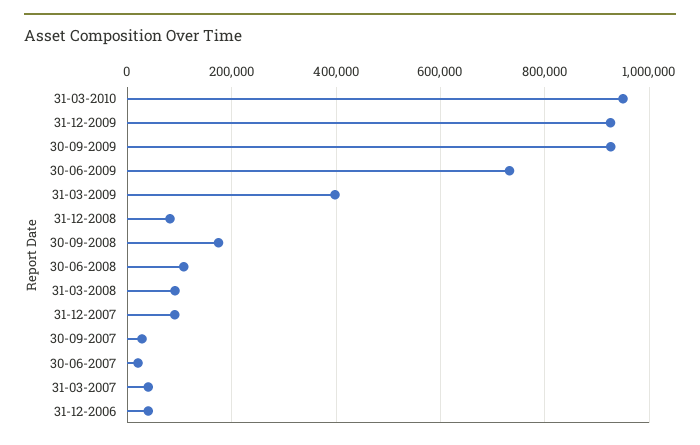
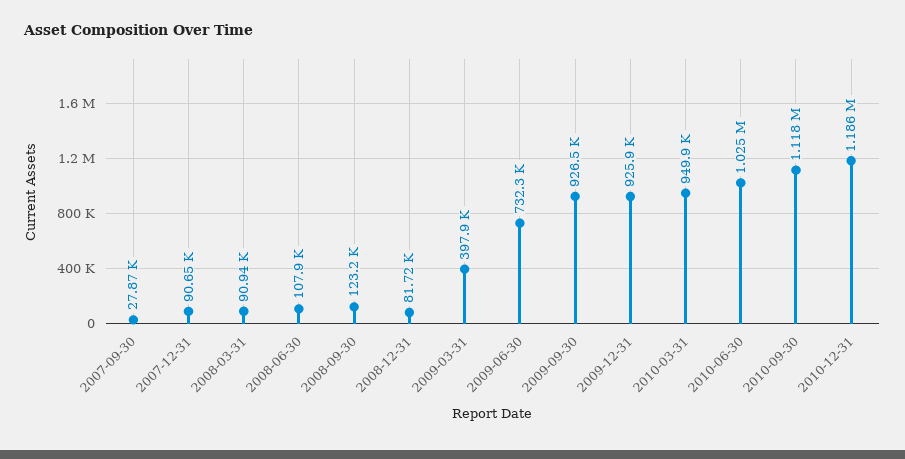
30-09-2008: 180000 -> 123200
30-06-2007: 20000 -> none
31-03-2007: 40000 -> none
31-12-2006: 40000 -> none
2010-06-30: none -> 1025000
2010-09-30: none -> 1118000
2010-12-31: none -> 1186000

